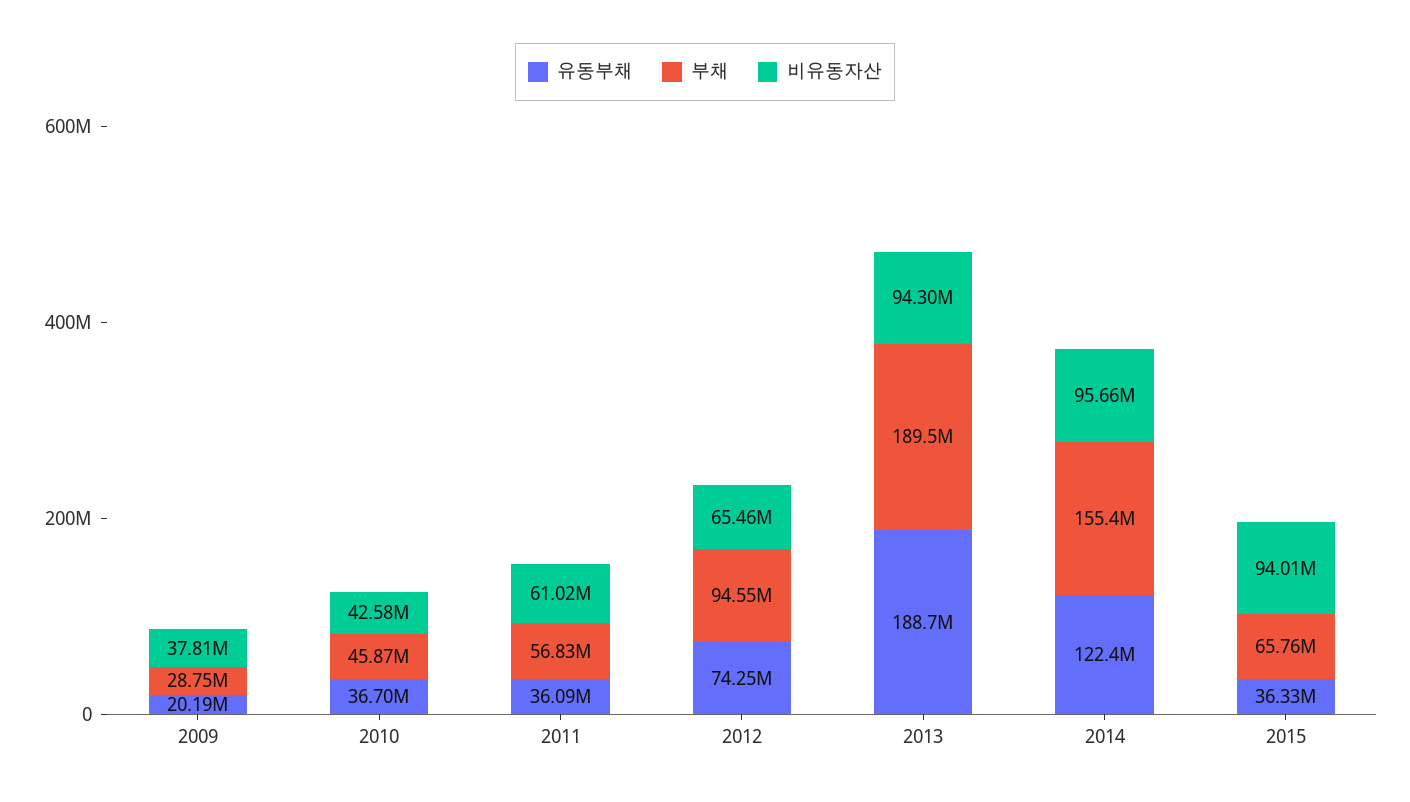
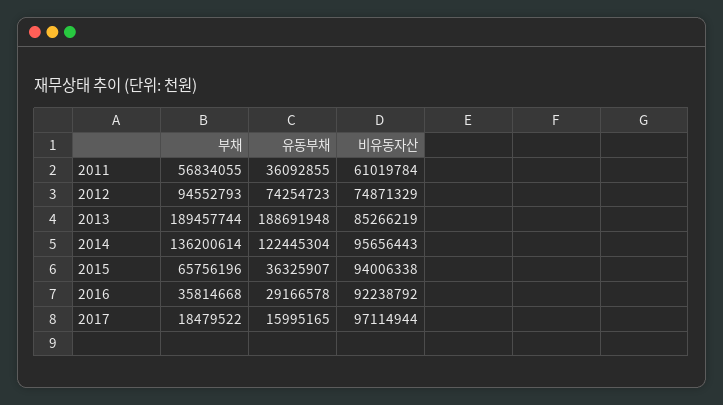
유동부채, 2009: 20190000 -> none
부채, 2009: 28750000 -> none
비유동자산, 2009: 37810000 -> none
유동부채, 2010: 36700000 -> none
부채, 2010: 45870000 -> none
비유동자산, 2010: 42580000 -> none
비유동자산, 2012: 65460000 -> 74871329
비유동자산, 2013: 94300000 -> 85266219
부채, 2014: 155400000 -> 136200614
부채, 2016: none -> 35814668
유동부채, 2016: none -> 29166578
비유동자산, 2016: none -> 92238792
부채, 2017: none -> 18479522
유동부채, 2017: none -> 15995165
비유동자산, 2017: none -> 97114944

